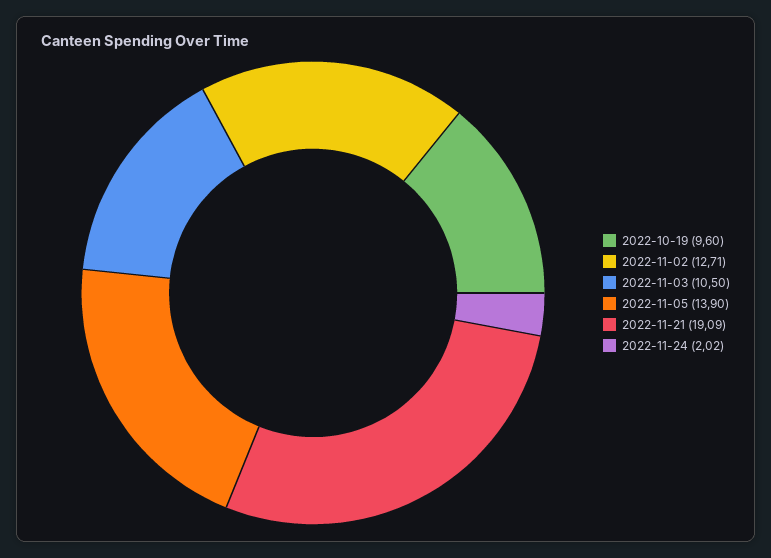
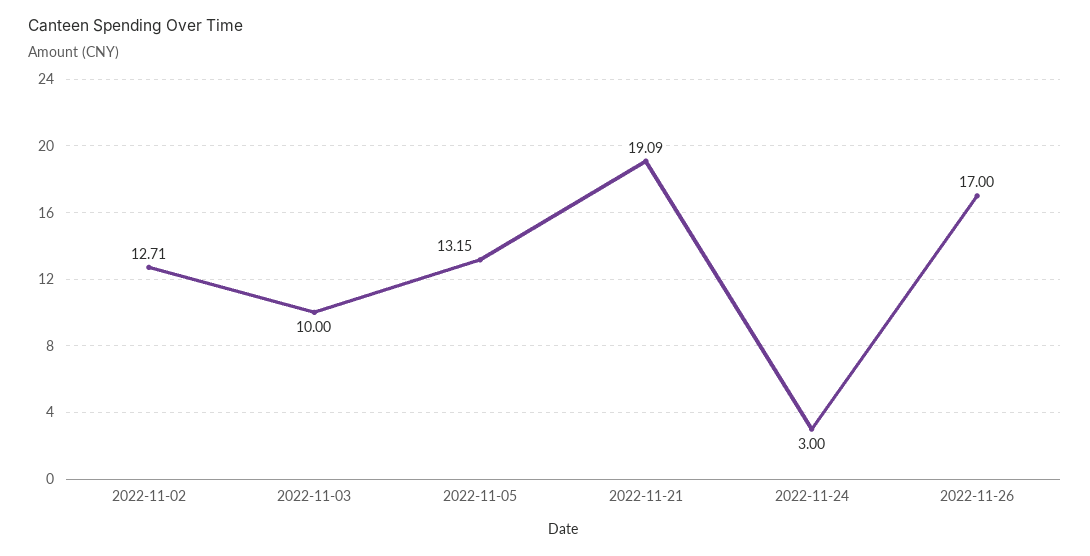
2022-10-19: 9.6 -> none
2022-11-03: 10.5 -> 10
2022-11-05: 13.9 -> 13.15
2022-11-24: 2.02 -> 3
2022-11-26: none -> 17

